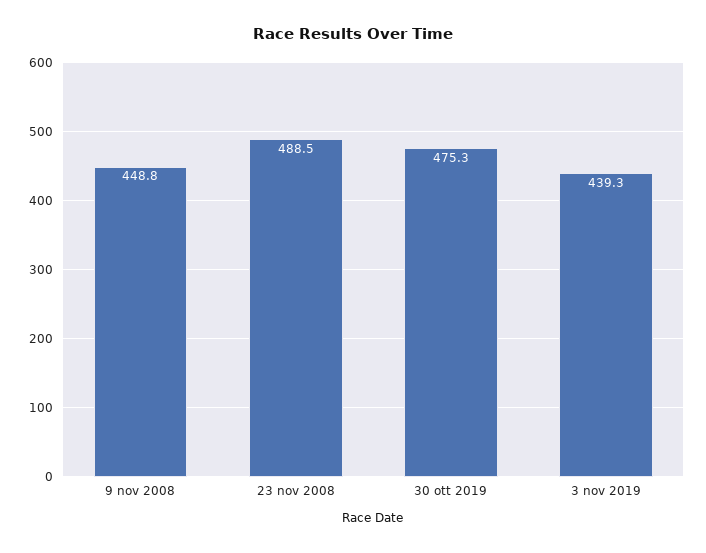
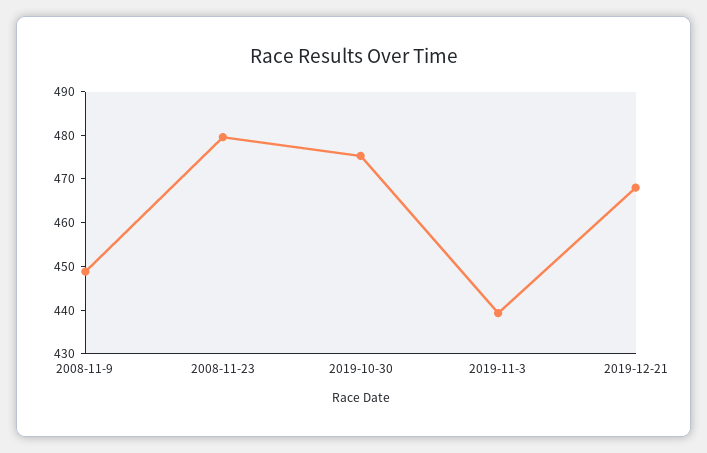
23 nov 2008: 488.5 -> 480
2019-12-21: none -> 468

